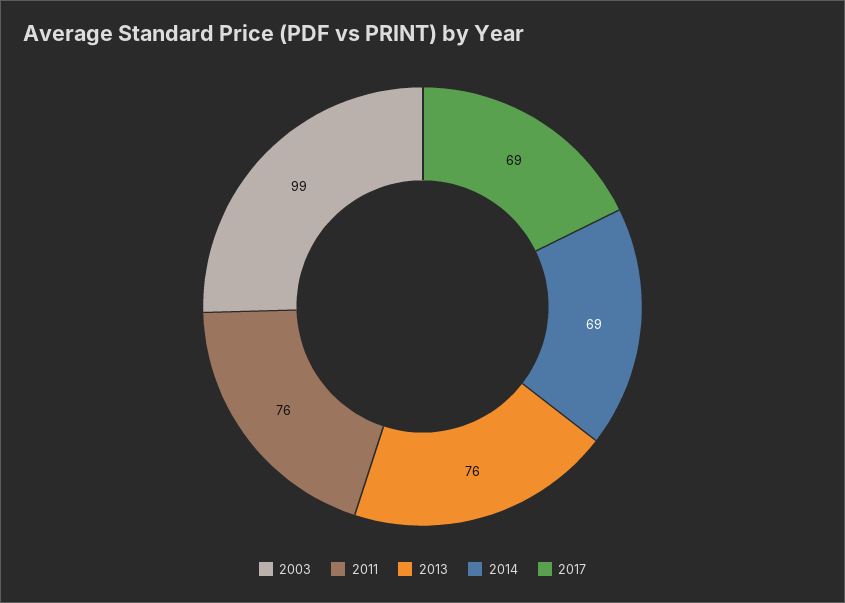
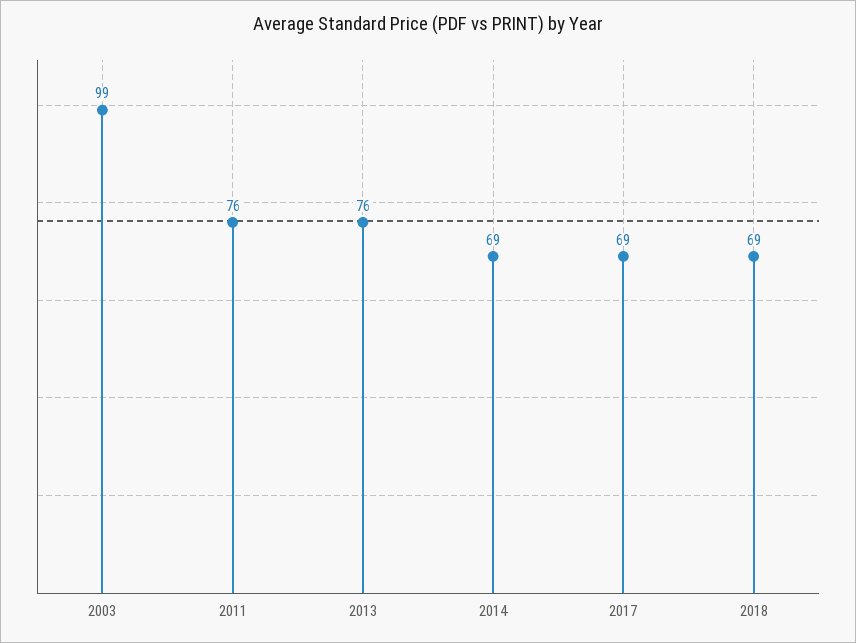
2018: none -> 69

